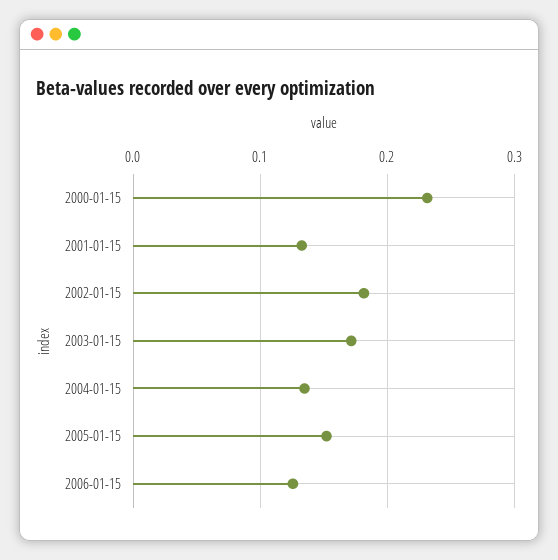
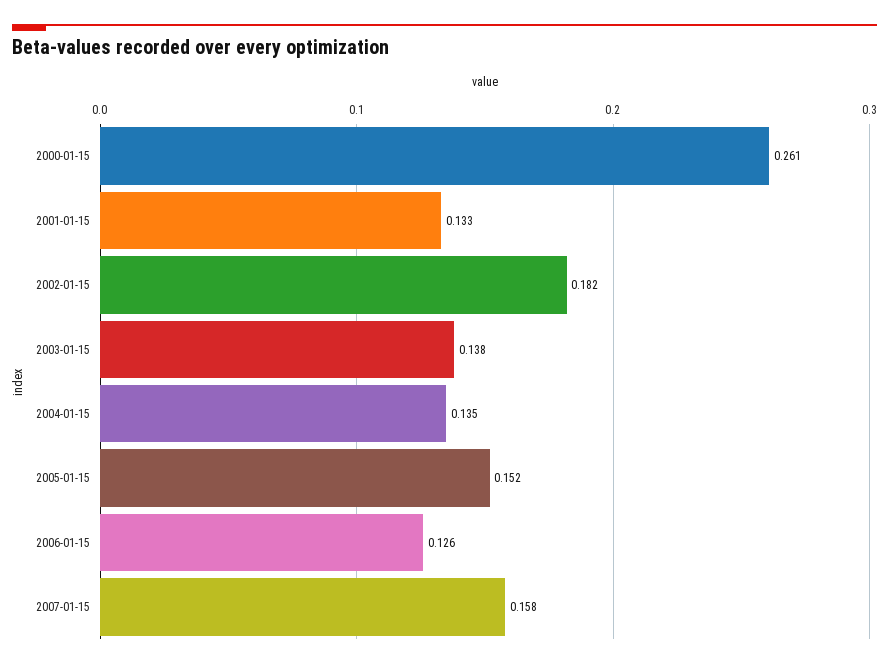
2000-01-15: 0.23 -> 0.261
2003-01-15: 0.17 -> 0.138
2007-01-15: none -> 0.158

